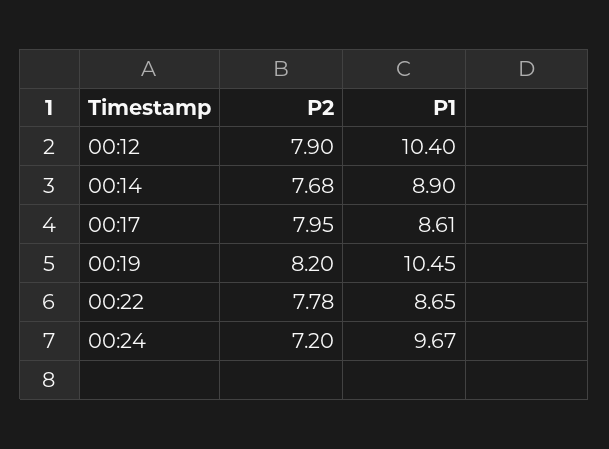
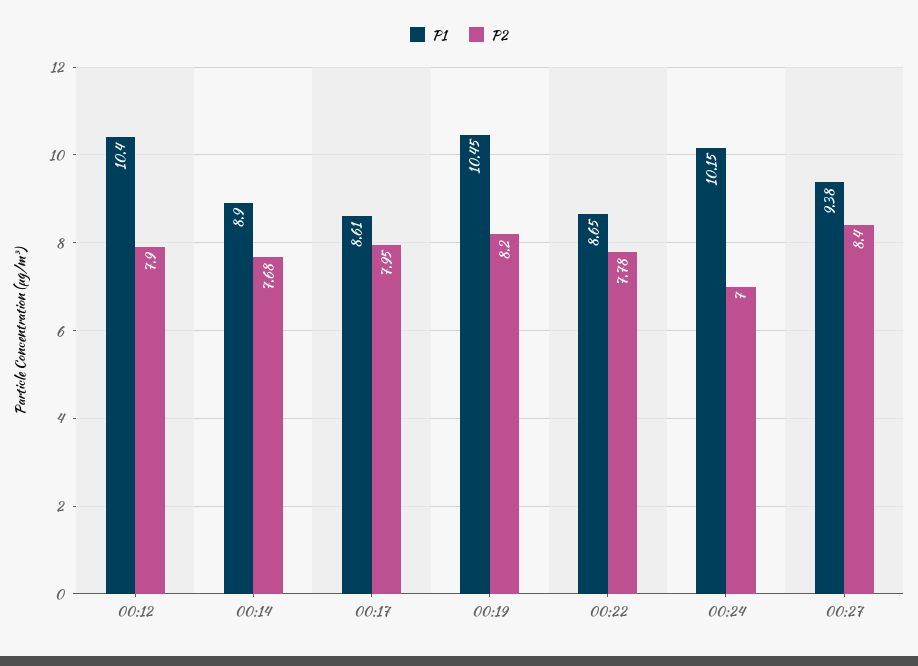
P2, 00:24: 7.2 -> 7
P1, 00:24: 9.67 -> 10.15
P1, 00:27: none -> 9.38
P2, 00:27: none -> 8.4

